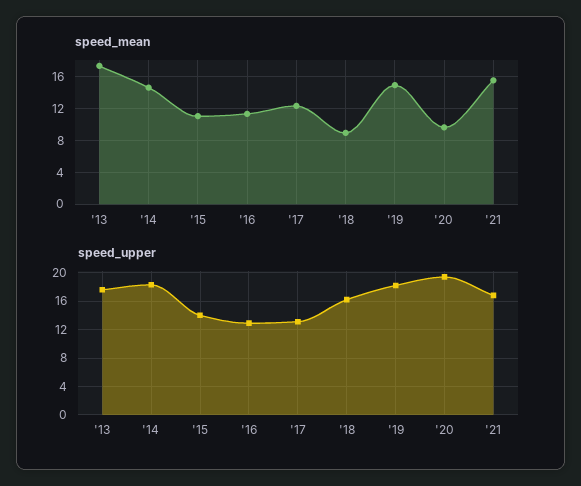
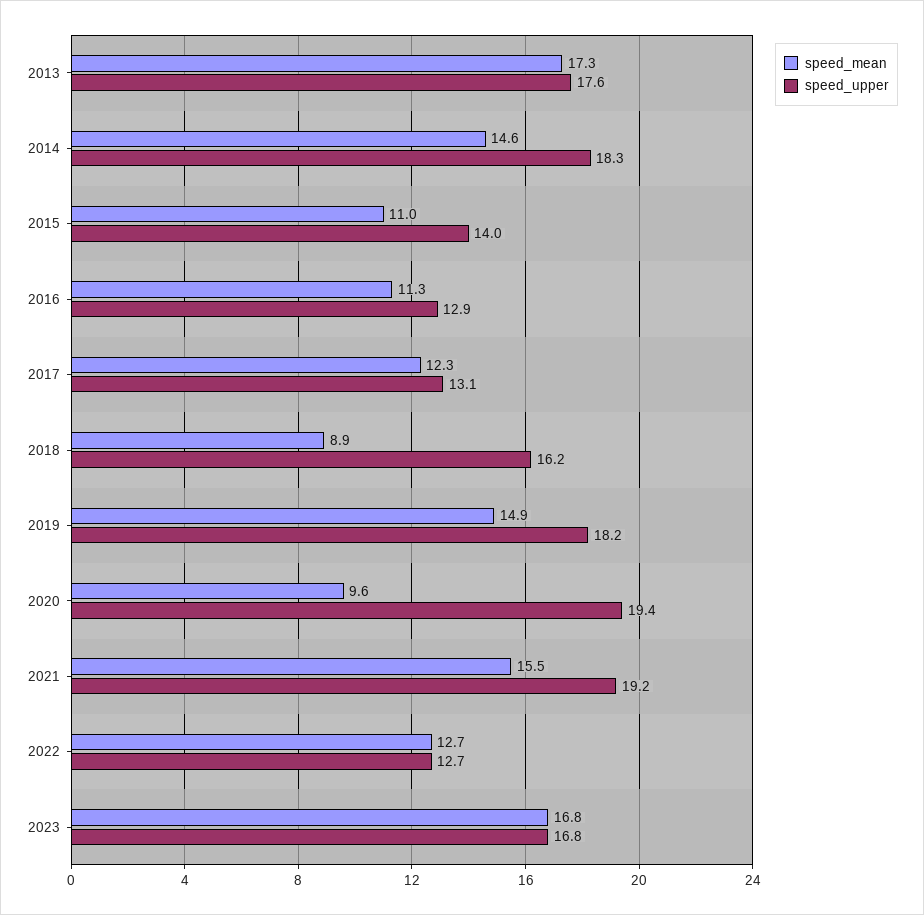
speed_upper, '21: 17 -> 19.2
speed_mean, 2022: none -> 12.7
speed_upper, 2022: none -> 12.7
speed_mean, 2023: none -> 16.8
speed_upper, 2023: none -> 16.8

